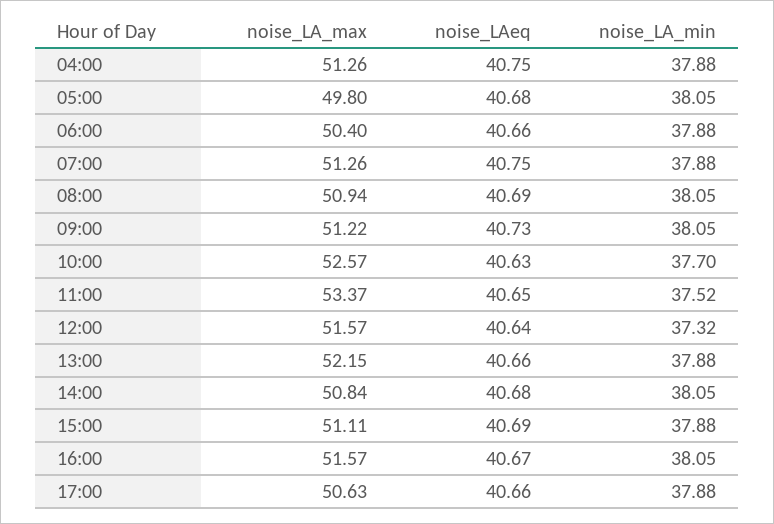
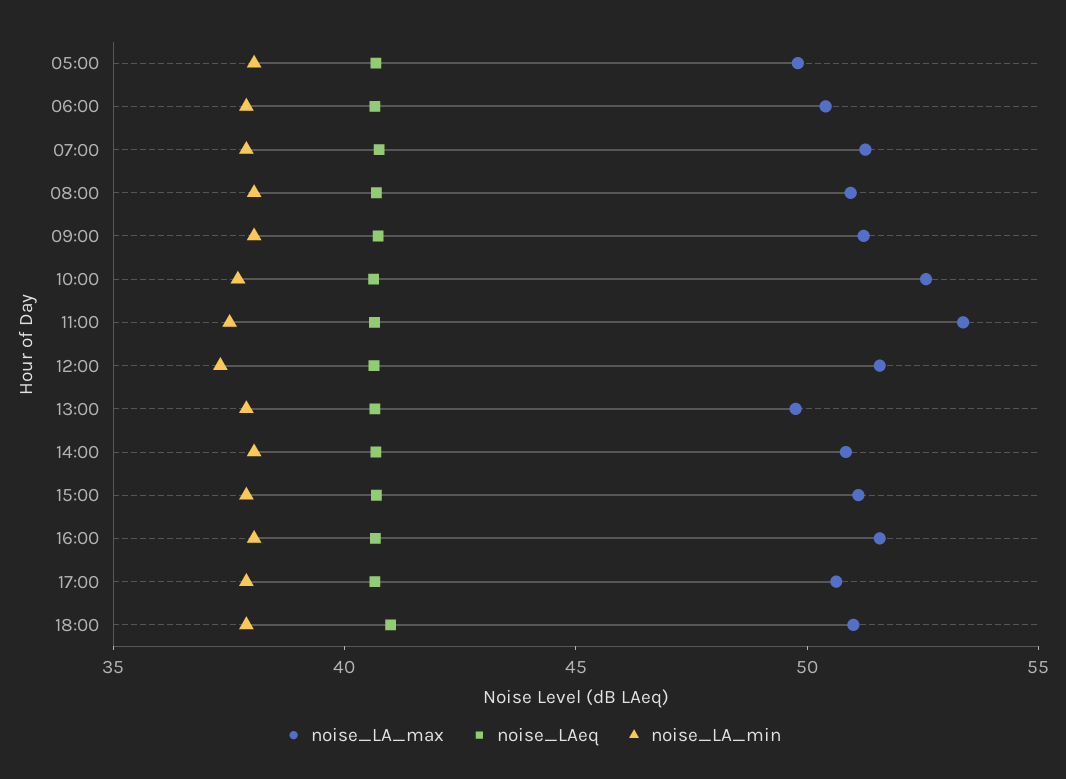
noise_LA_max, 04:00: 51.26 -> none
noise_LAeq, 04:00: 40.75 -> none
noise_LA_min, 04:00: 37.88 -> none
noise_LA_max, 13:00: 52.15 -> 50
noise_LA_max, 18:00: none -> 51
noise_LAeq, 18:00: none -> 41
noise_LA_min, 18:00: none -> 38

